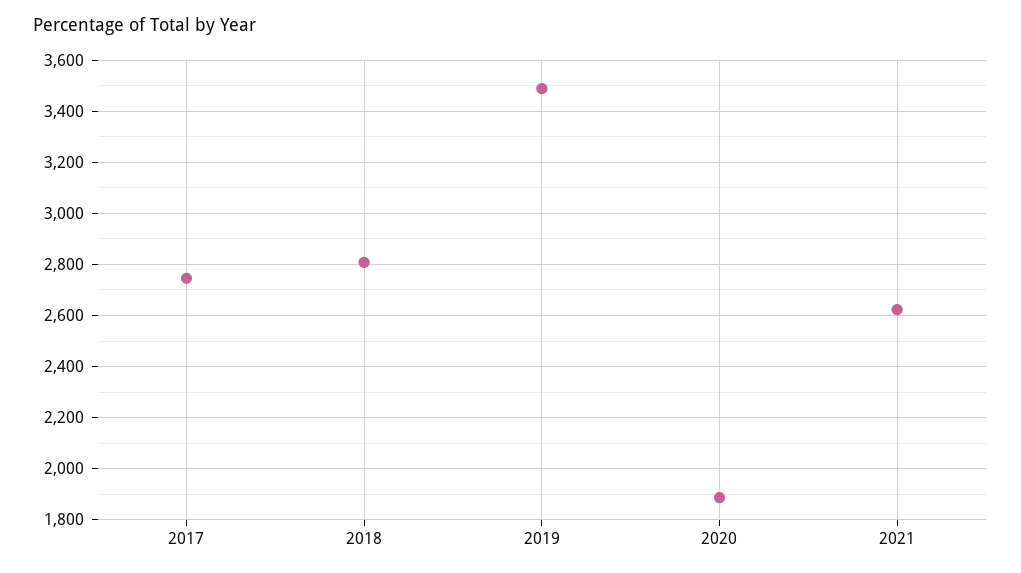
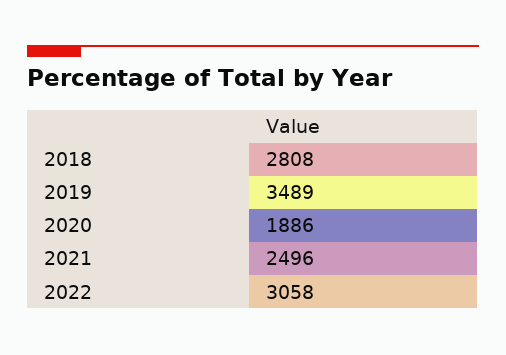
2017: 2750 -> none
2021: 2625 -> 2496
2022: none -> 3058

